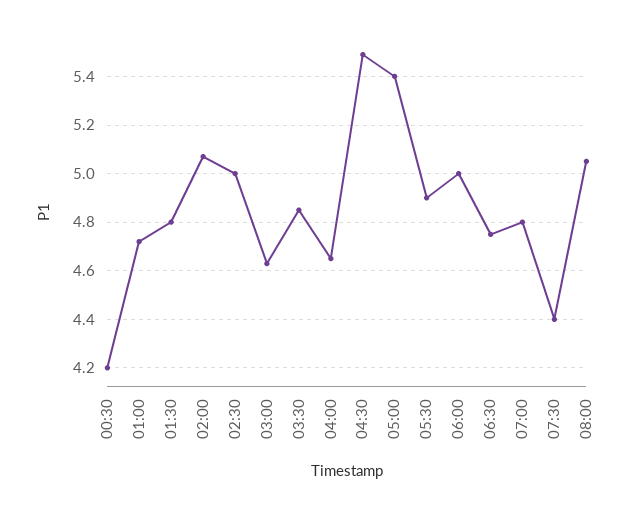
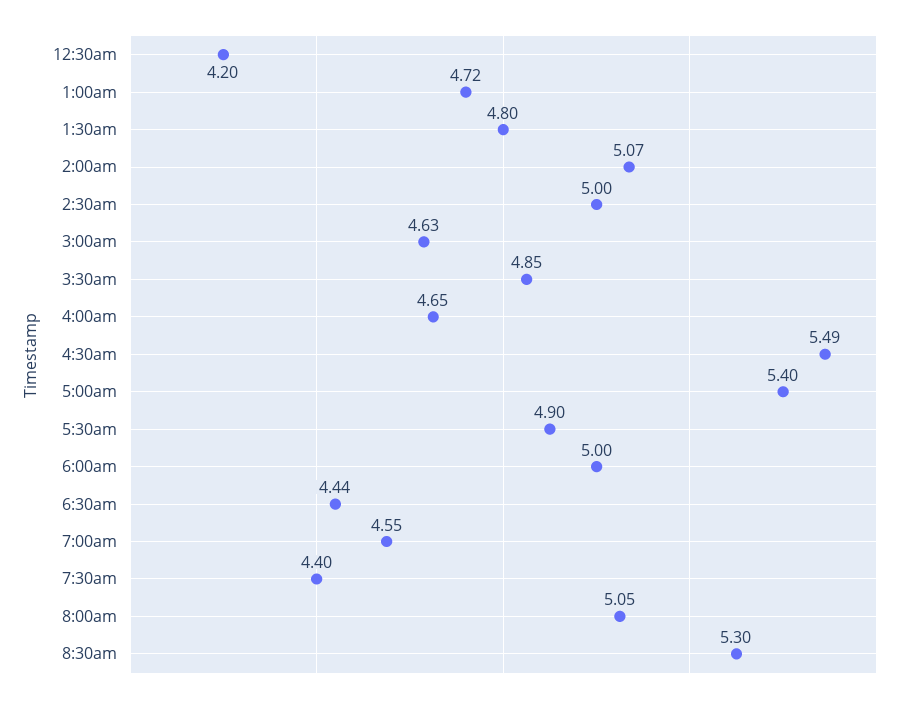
06:30: 4.75 -> 4.44
07:00: 4.8 -> 4.55
8:30am: none -> 5.3

